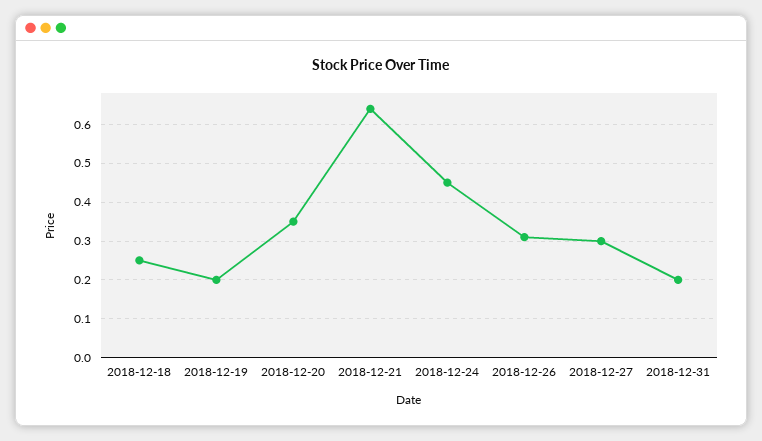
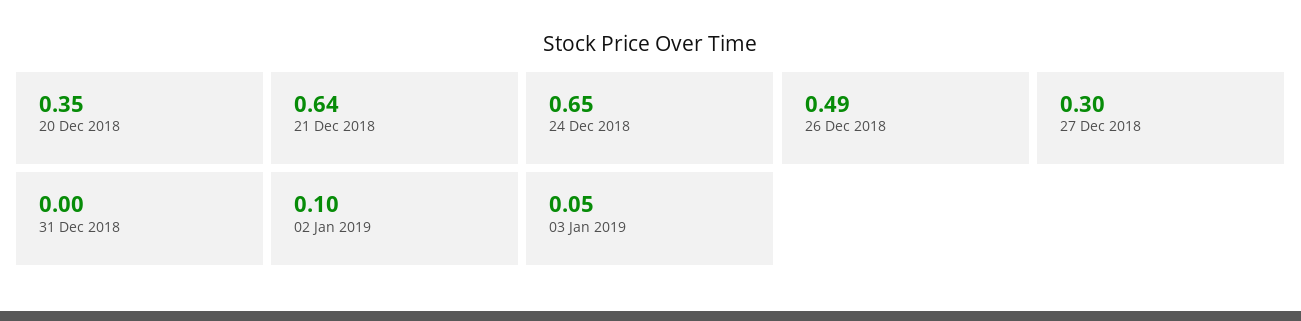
2018-12-18: 0.25 -> none
2018-12-19: 0.2 -> none
2018-12-24: 0.45 -> 0.65
2018-12-26: 0.3 -> 0.49
2018-12-31: 0.2 -> 0
02 Jan 2019: none -> 0.1
03 Jan 2019: none -> 0.05

